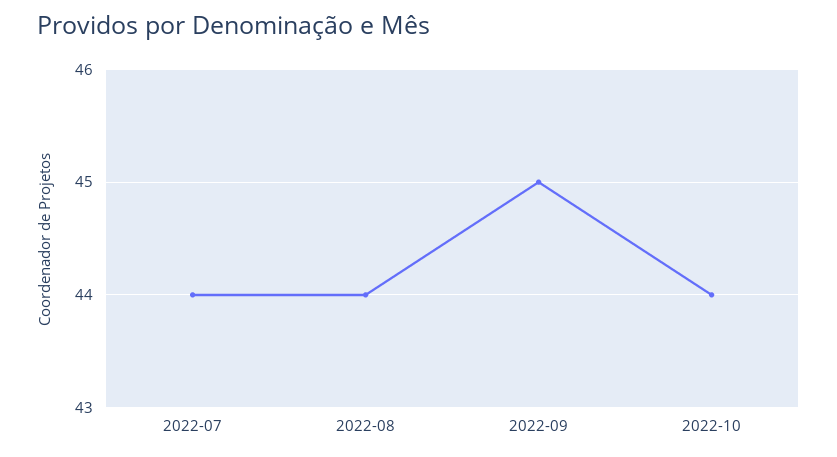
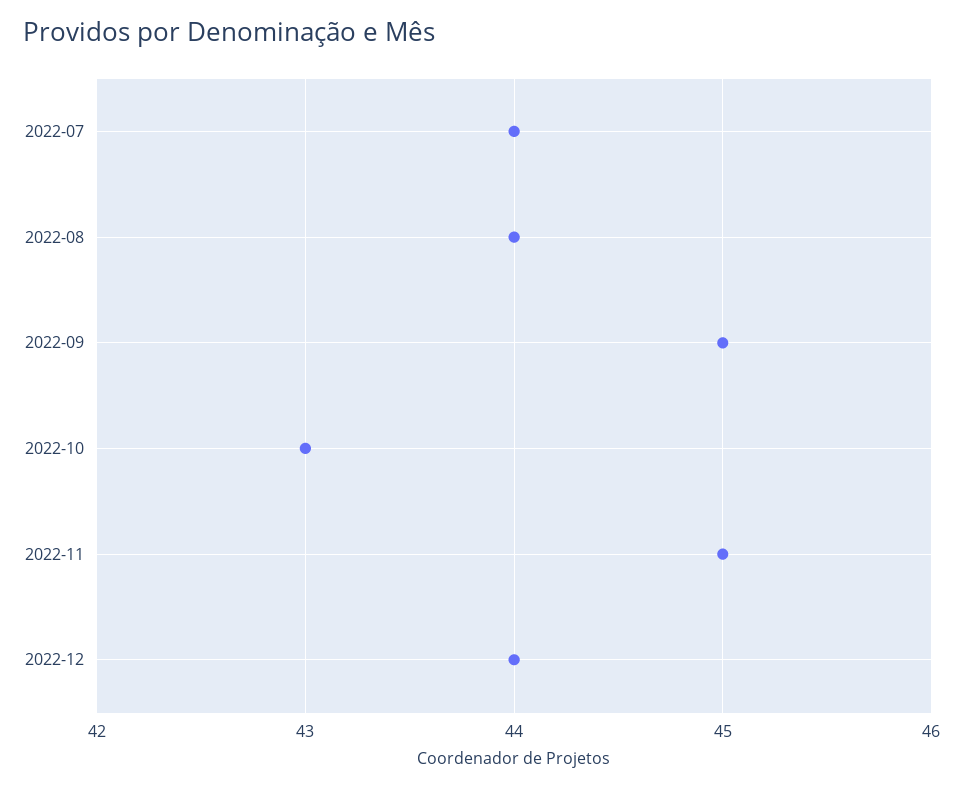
2022-10: 44 -> 43
2022-11: none -> 45
2022-12: none -> 44

